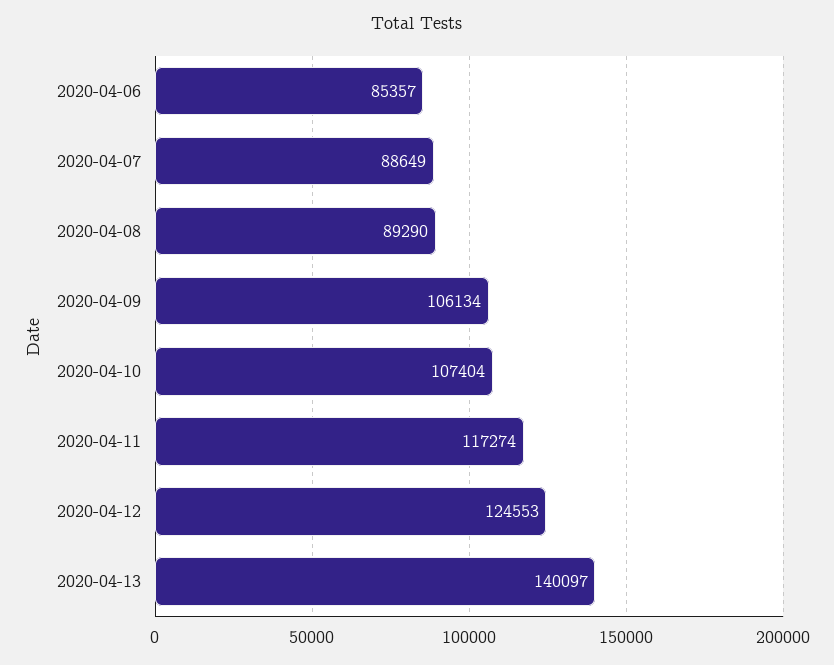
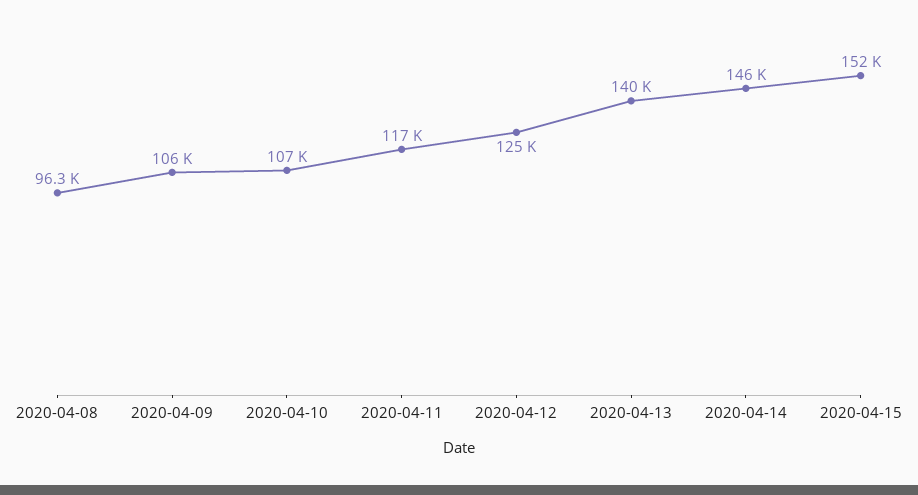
2020-04-06: 85357 -> none
2020-04-07: 88649 -> none
2020-04-08: 89290 -> 96300
2020-04-14: none -> 146000
2020-04-15: none -> 152000

